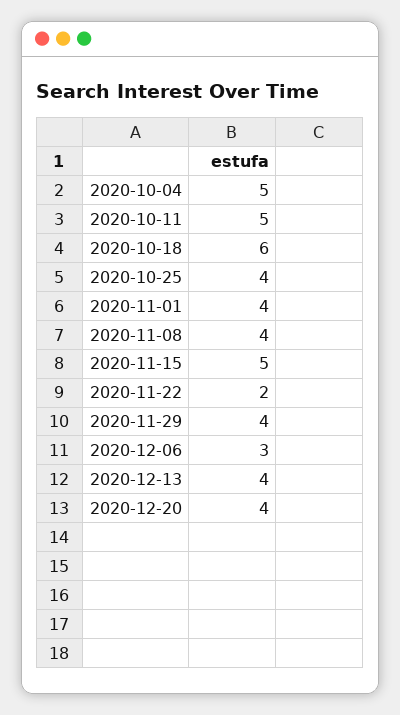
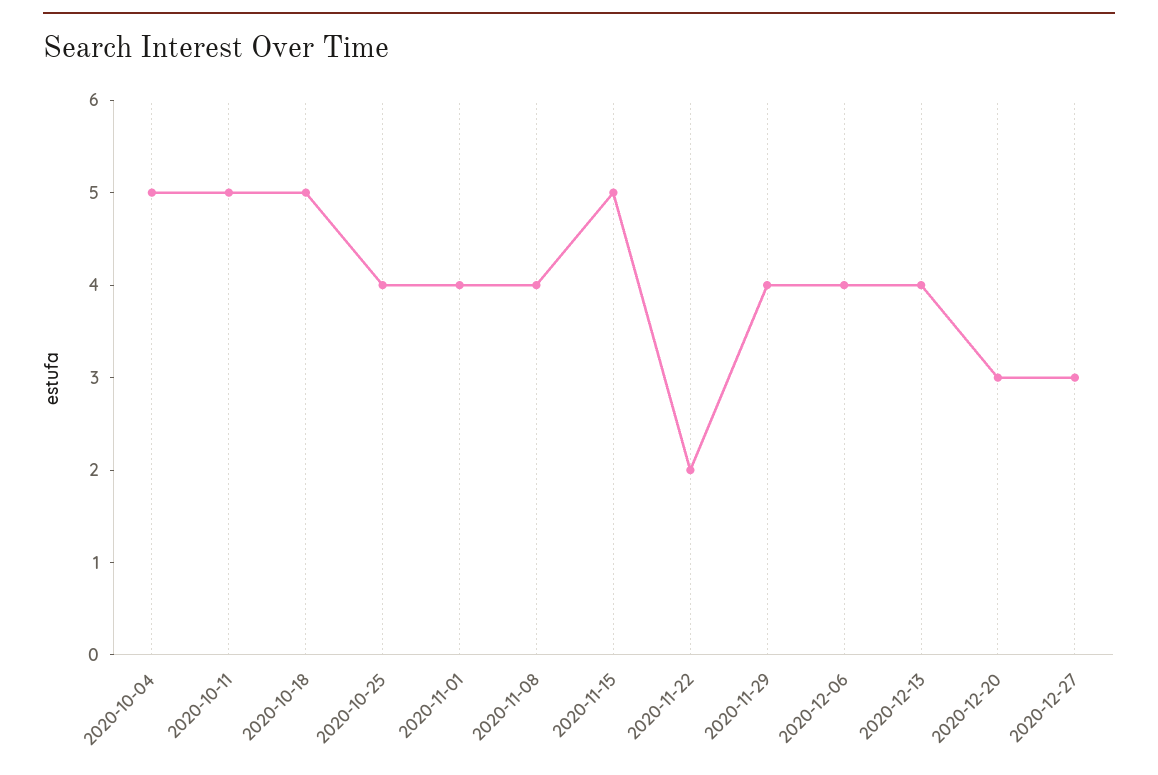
2020-10-18: 6 -> 5
2020-12-06: 3 -> 4
2020-12-20: 4 -> 3
2020-12-27: none -> 3

